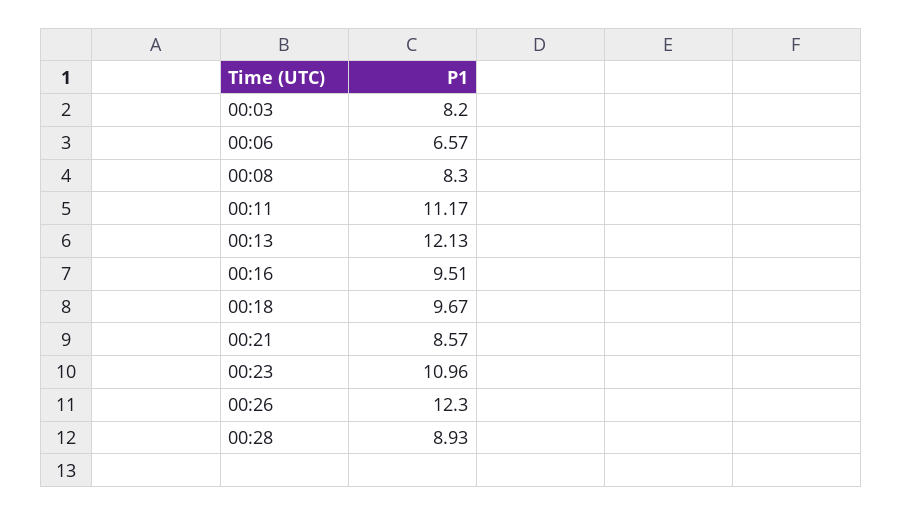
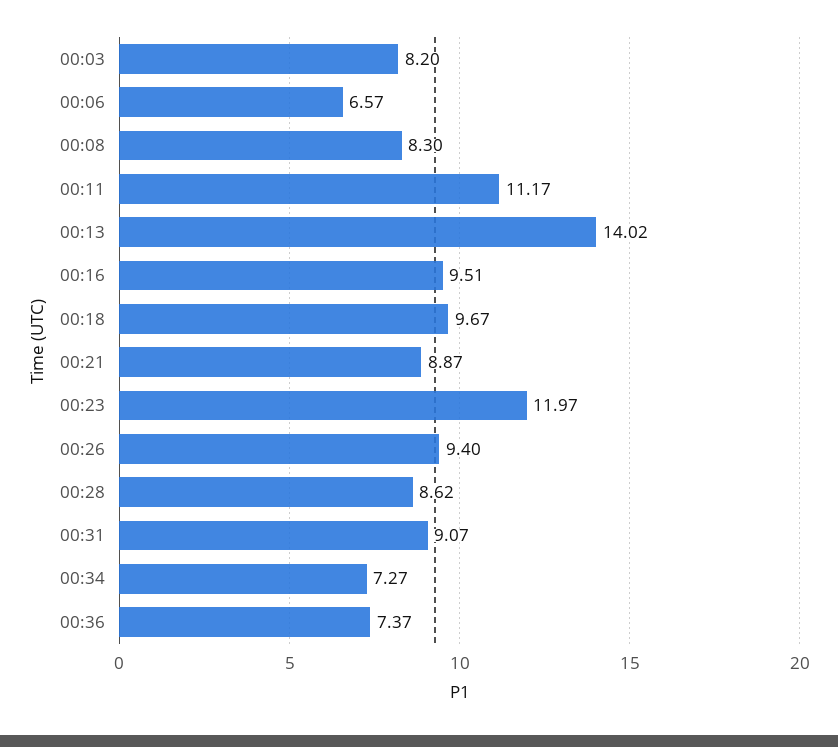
00:13: 12.13 -> 14.02
00:21: 8.57 -> 8.87
00:23: 10.96 -> 11.97
00:26: 12.3 -> 9.4
00:28: 8.93 -> 8.62
00:31: none -> 9.07
00:34: none -> 7.27
00:36: none -> 7.37

